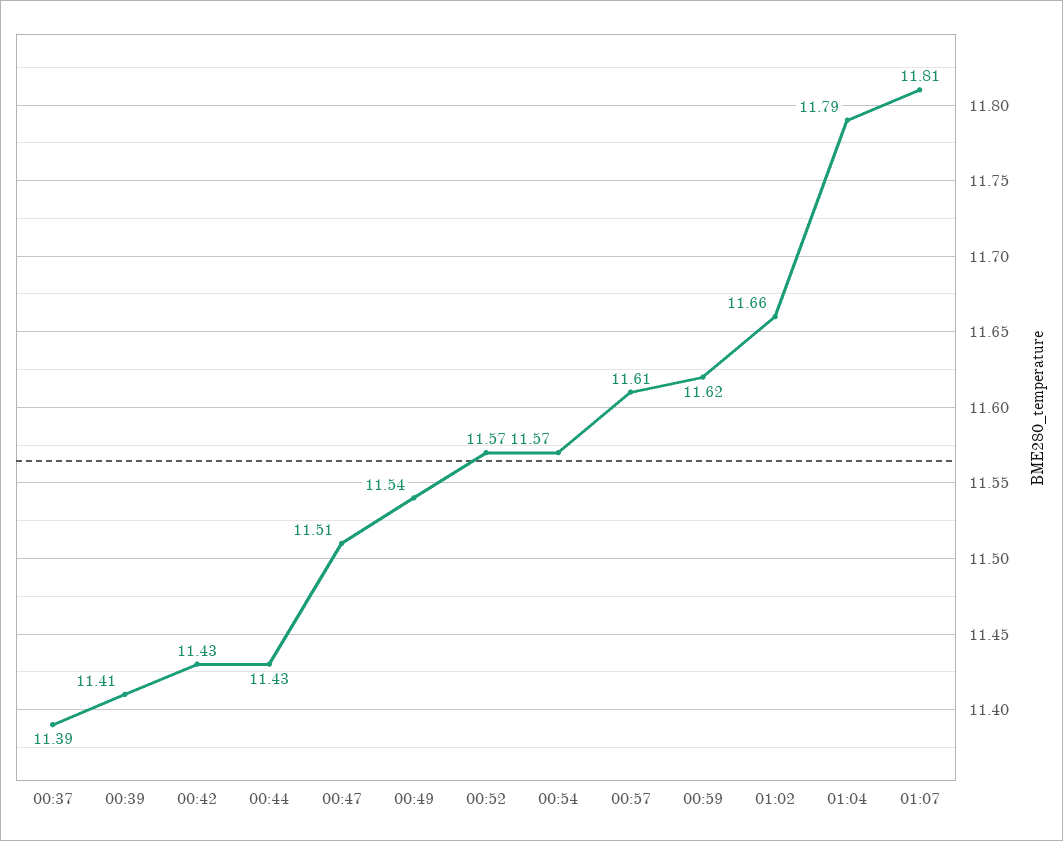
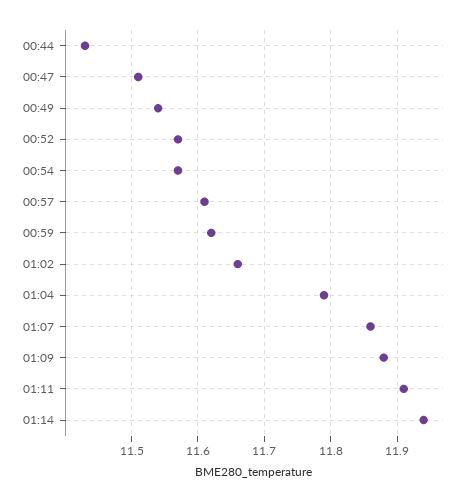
00:37: 11.39 -> none
00:39: 11.41 -> none
00:42: 11.43 -> none
01:07: 11.81 -> 11.86
01:09: none -> 11.88
01:11: none -> 11.91
01:14: none -> 11.94

